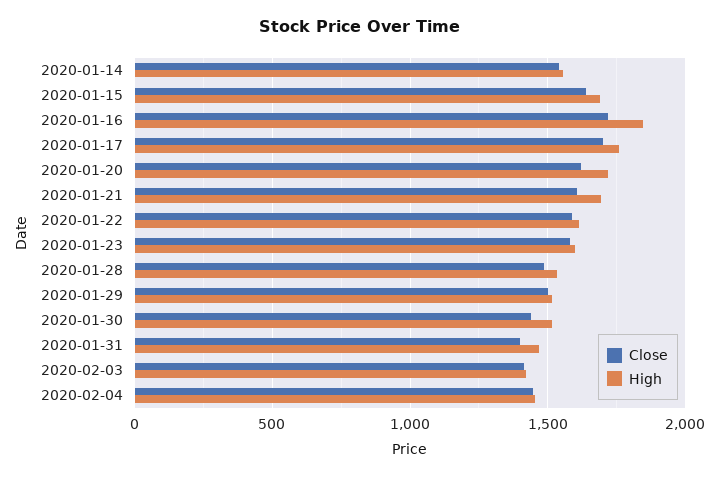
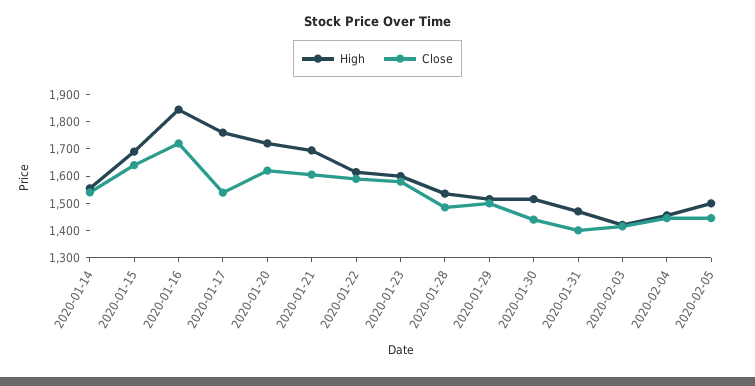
Close, 2020-01-17: 1700 -> 1550
High, 2020-02-05: none -> 1500
Close, 2020-02-05: none -> 1450

